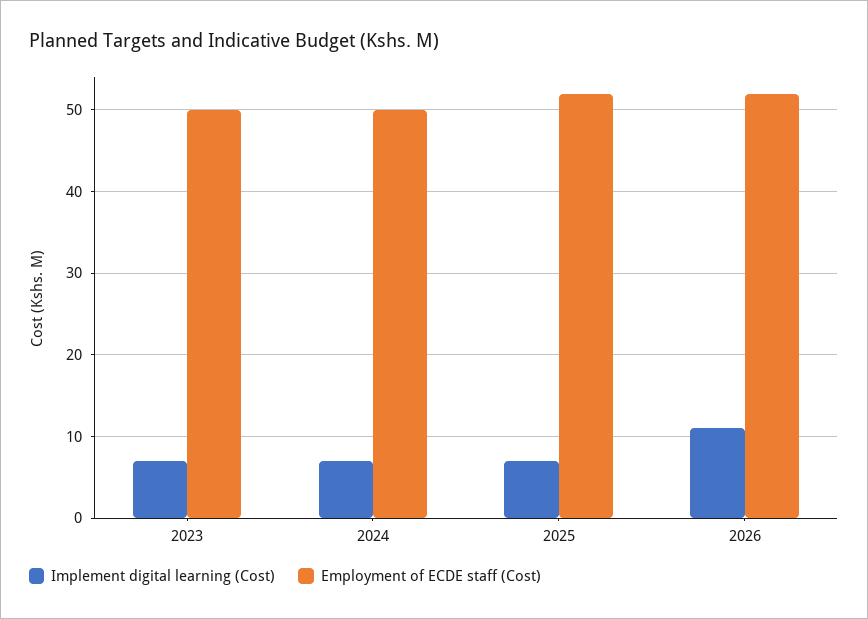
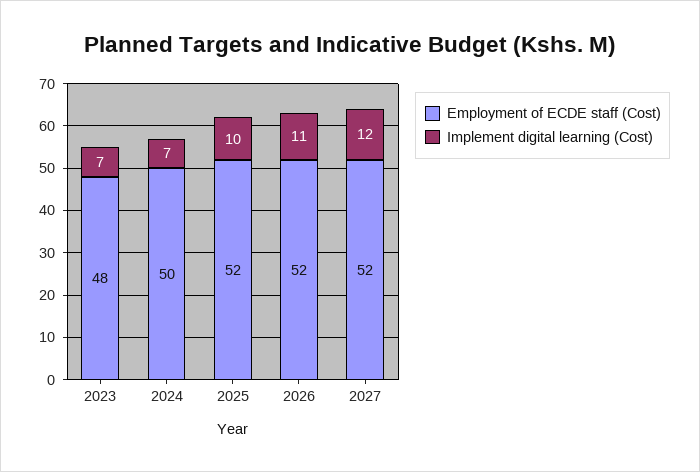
Employment of ECDE staff (Cost), 2023: 50 -> 48
Implement digital learning (Cost), 2025: 7 -> 10
Employment of ECDE staff (Cost), 2027: none -> 52
Implement digital learning (Cost), 2027: none -> 12

